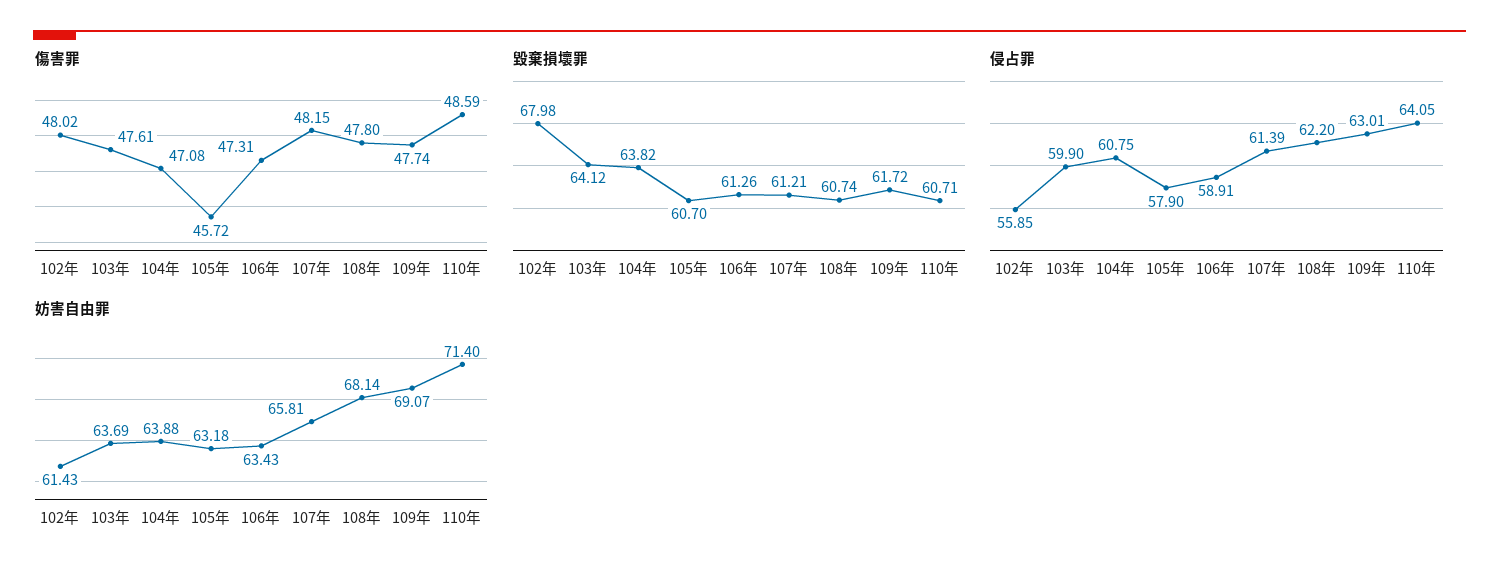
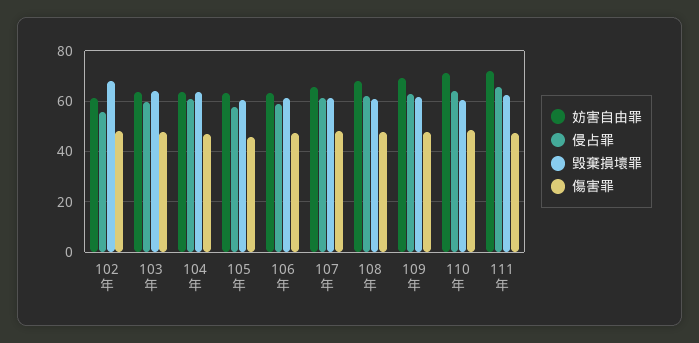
妨害自由罪, 111年: none -> 72.5
侵占罪, 111年: none -> 65
毀棄損壞罪, 111年: none -> 62.5
傷害罪, 111年: none -> 47.5

